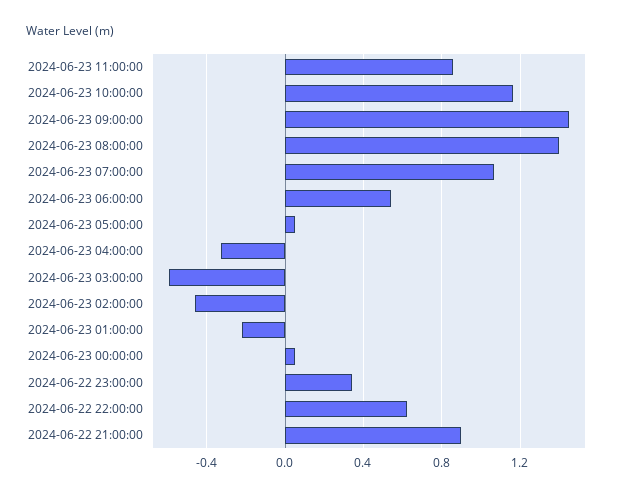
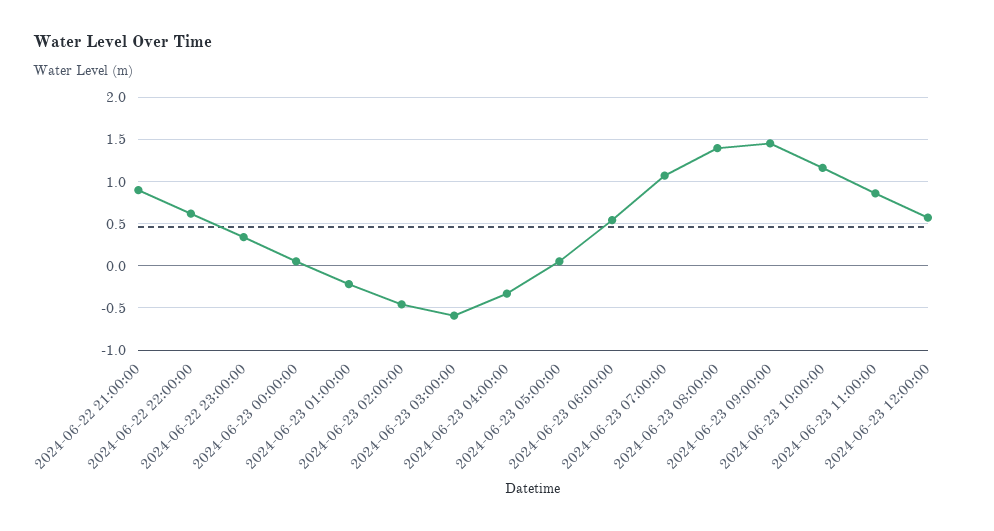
2024-06-23 12:00:00: none -> 0.6

